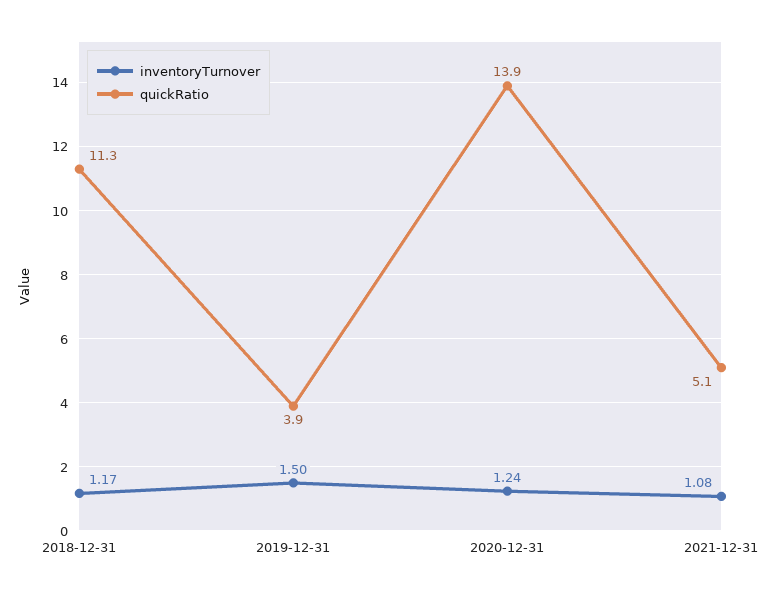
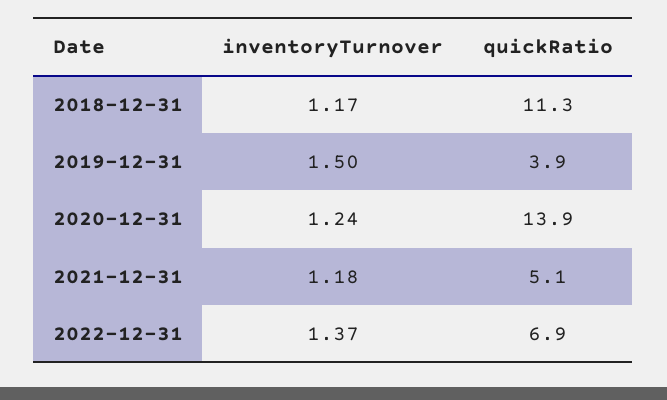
inventoryTurnover, 2021-12-31: 1.08 -> 1.18
inventoryTurnover, 2022-12-31: none -> 1.37
quickRatio, 2022-12-31: none -> 6.9

